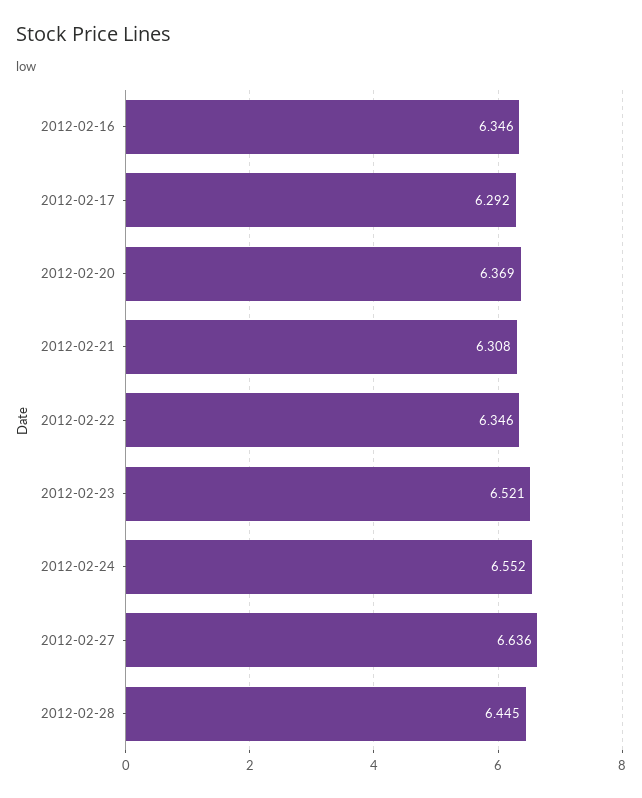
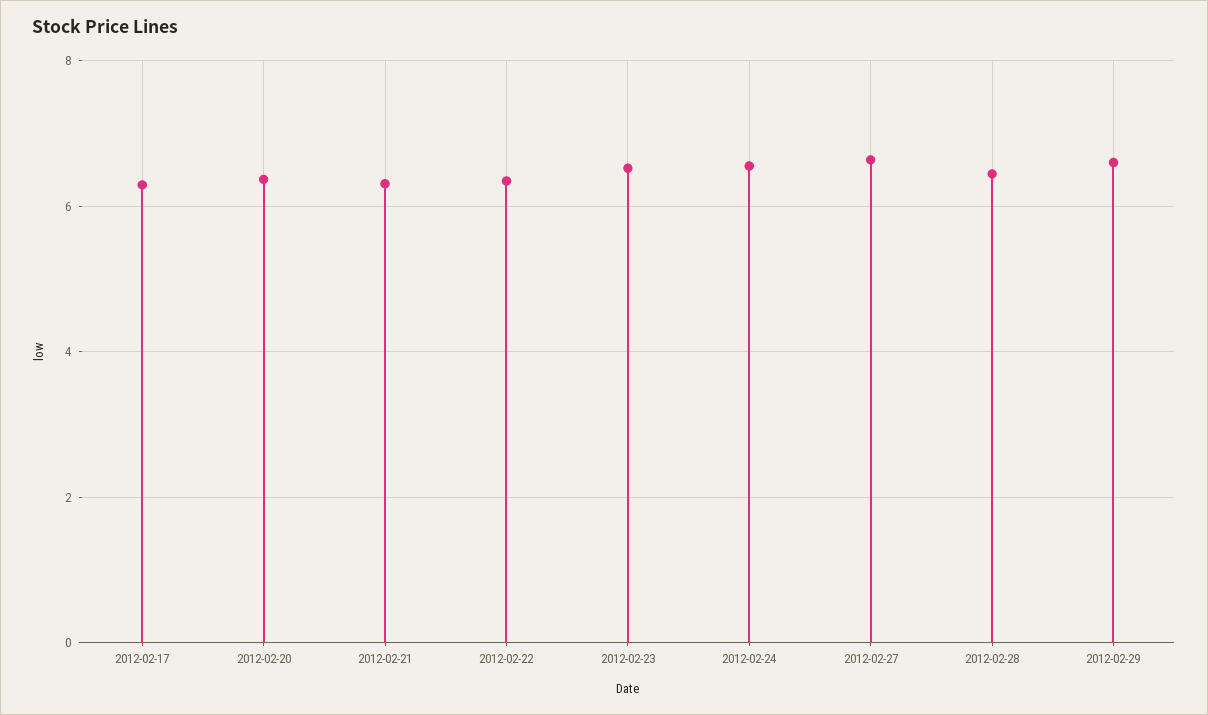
2012-02-16: 6.346 -> none
2012-02-29: none -> 6.6

